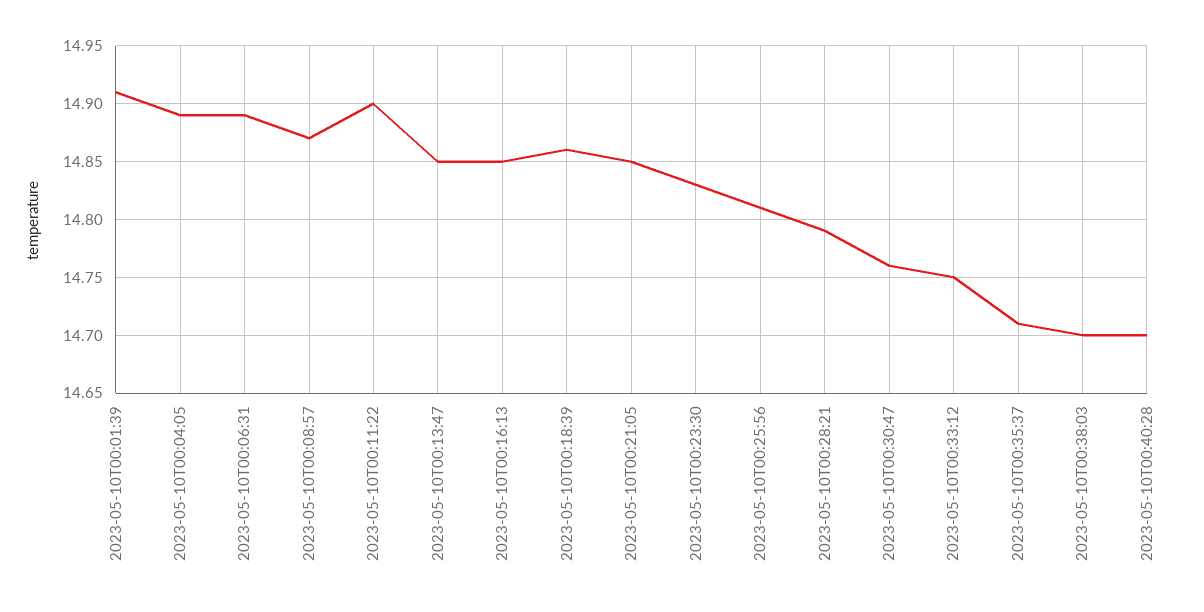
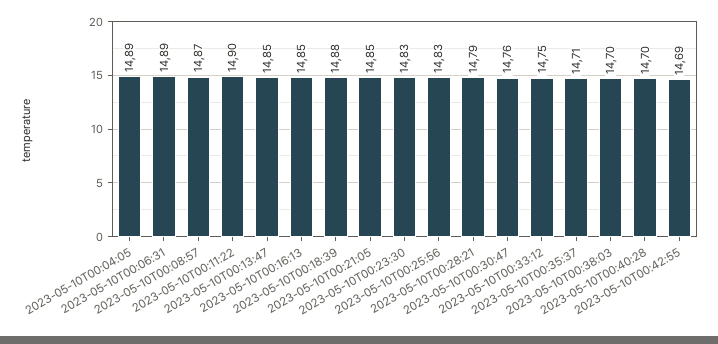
2023-05-10T00:01:39: 14.91 -> none
2023-05-10T00:18:39: 14.86 -> 14.88
2023-05-10T00:25:56: 14.81 -> 14.83
2023-05-10T00:42:55: none -> 14.69

